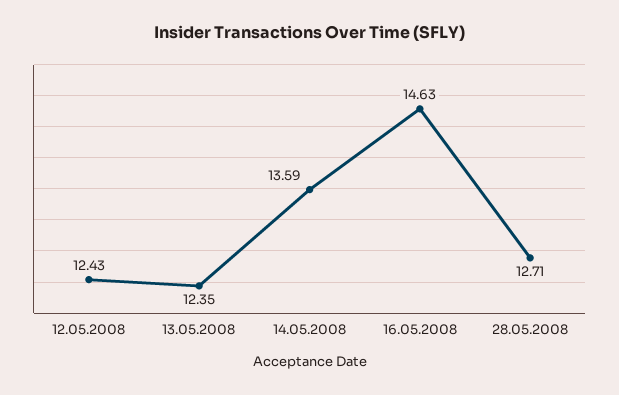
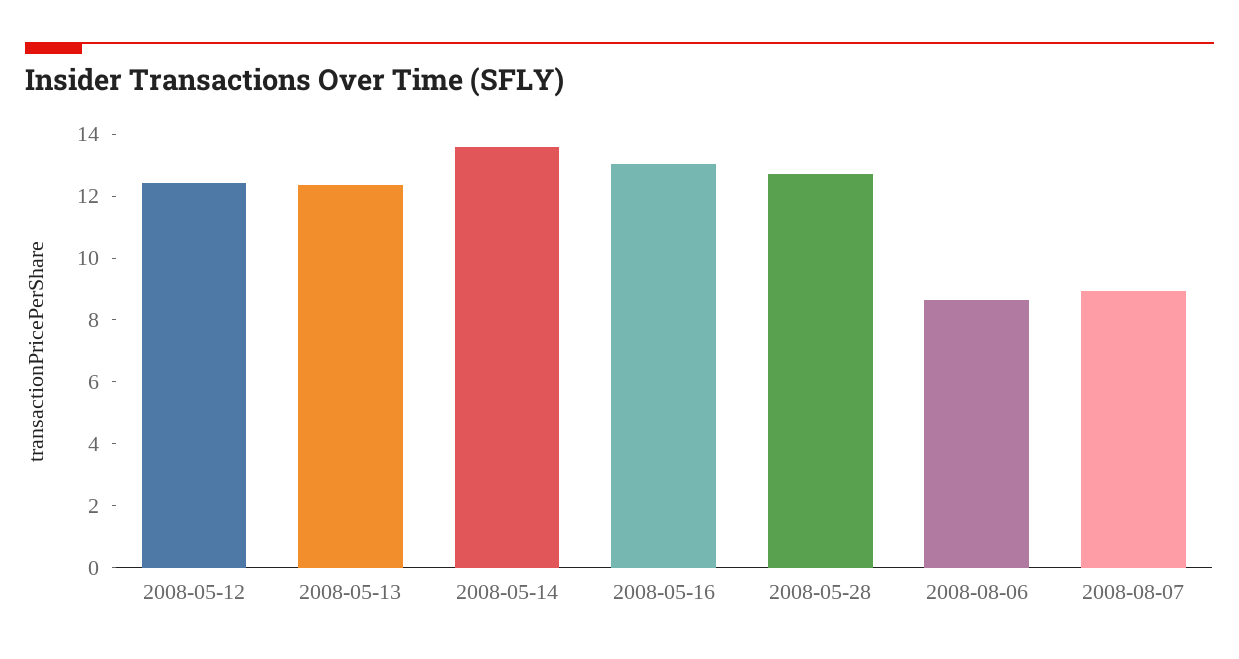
16.05.2008: 14.63 -> 13
2008-08-06: none -> 8.5
2008-08-07: none -> 9

